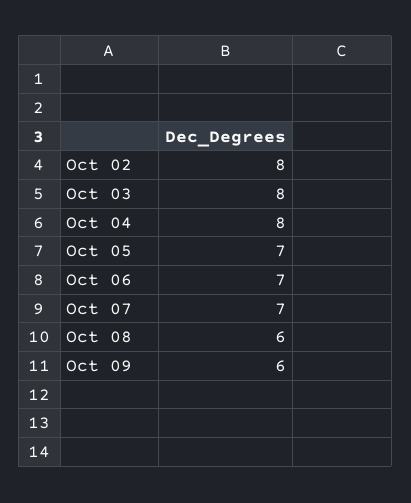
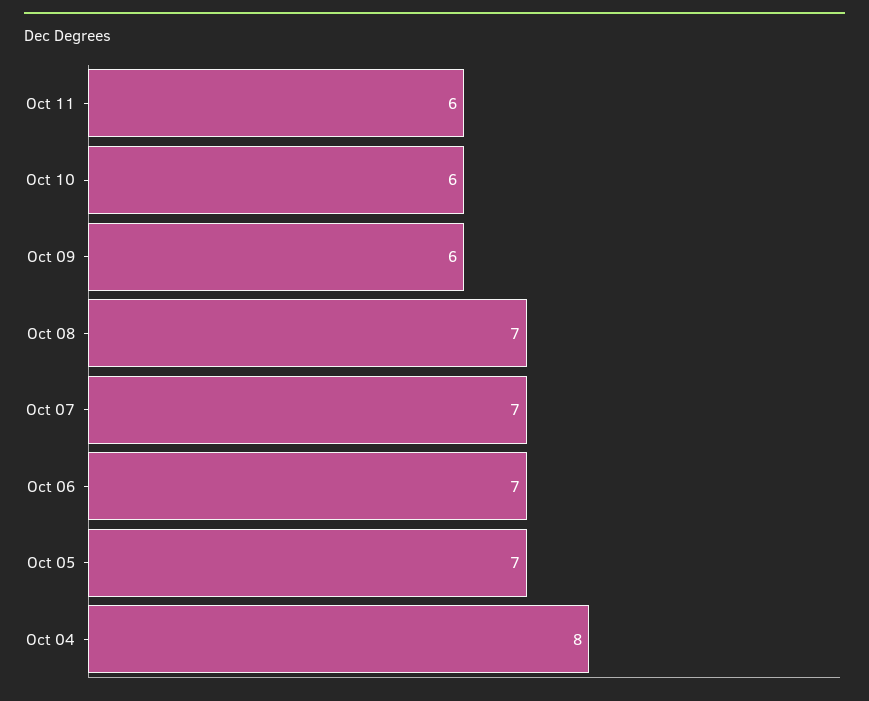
Oct 02: 8 -> none
Oct 03: 8 -> none
Oct 08: 6 -> 7
Oct 11: none -> 6
Oct 10: none -> 6

